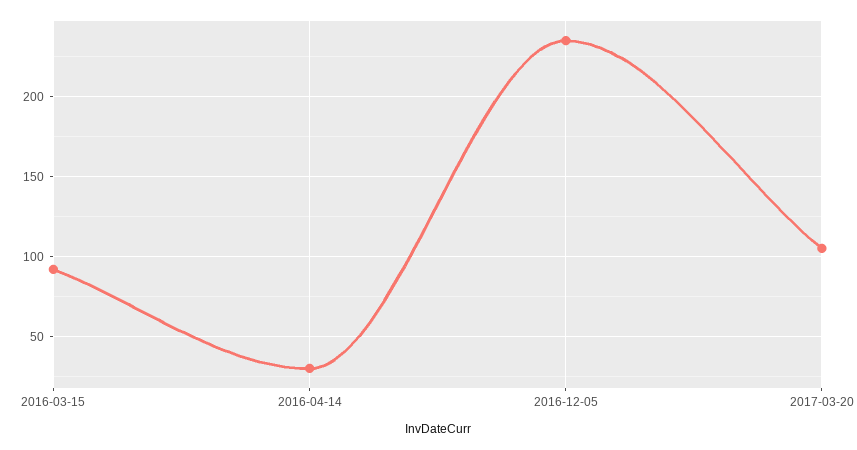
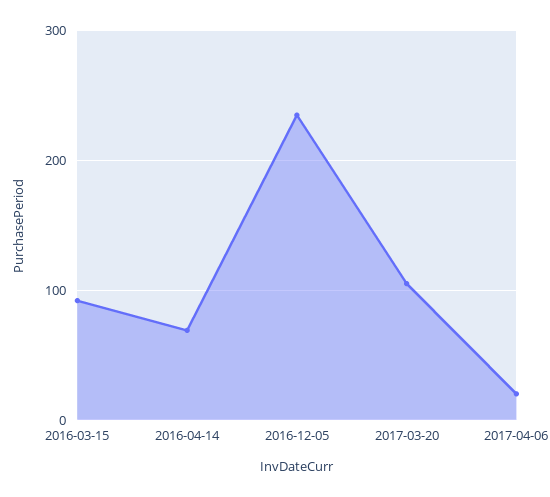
2016-04-14: 30 -> 70
2017-04-06: none -> 20

